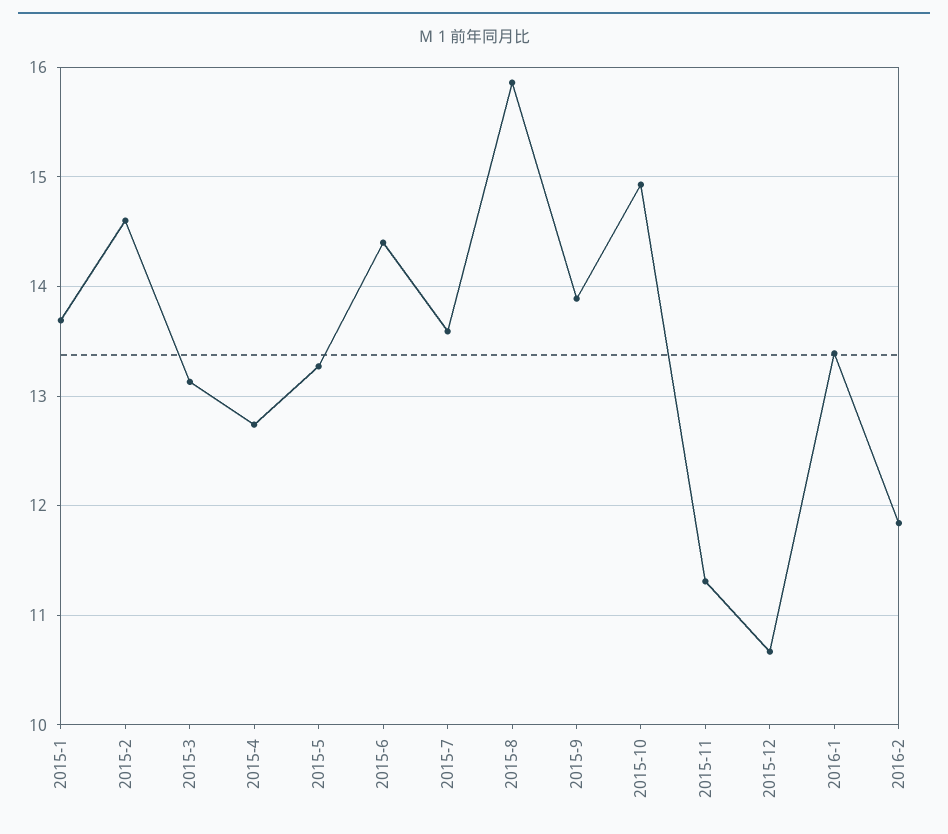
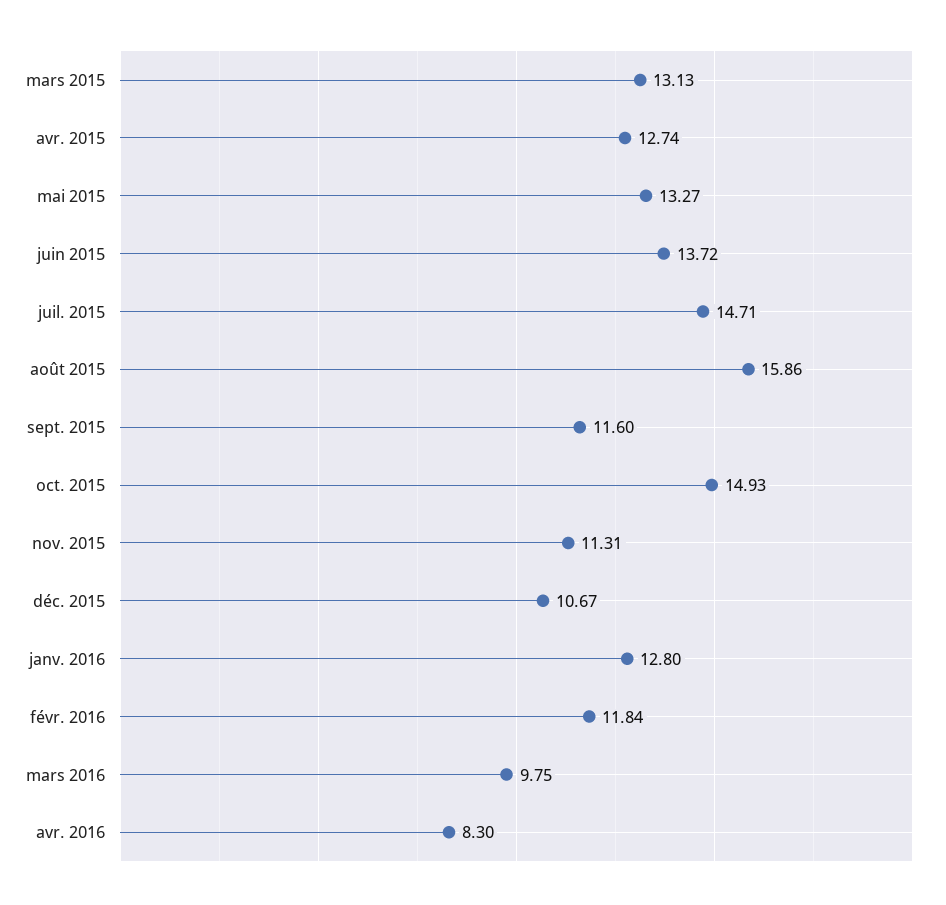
2015-1: 13.7 -> none
2015-2: 14.6 -> none
2015-6: 14.4 -> 13.72
2015-7: 13.6 -> 14.71
2015-9: 13.9 -> 11.6
2016-1: 13.4 -> 12.8
mars 2016: none -> 9.75
avr. 2016: none -> 8.3

